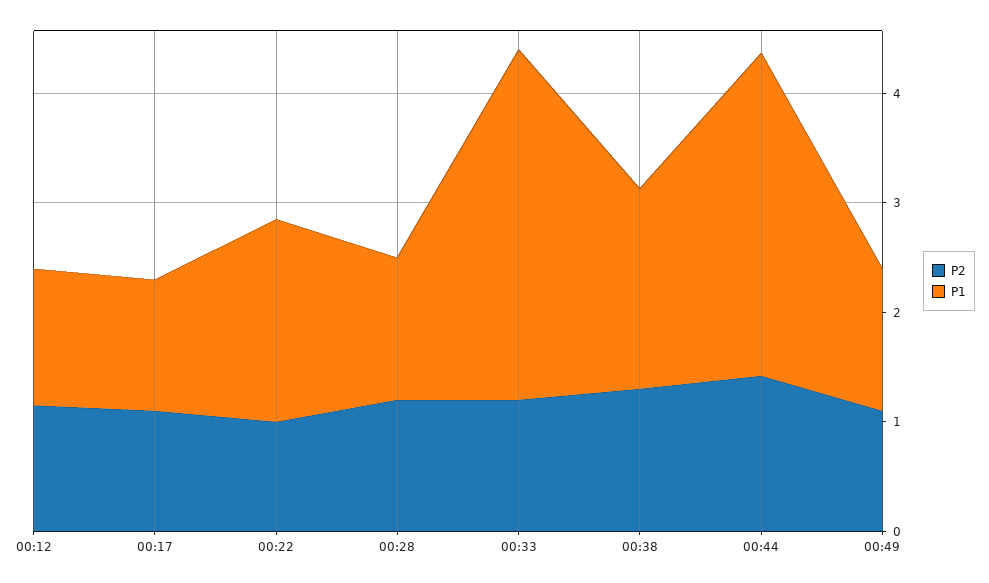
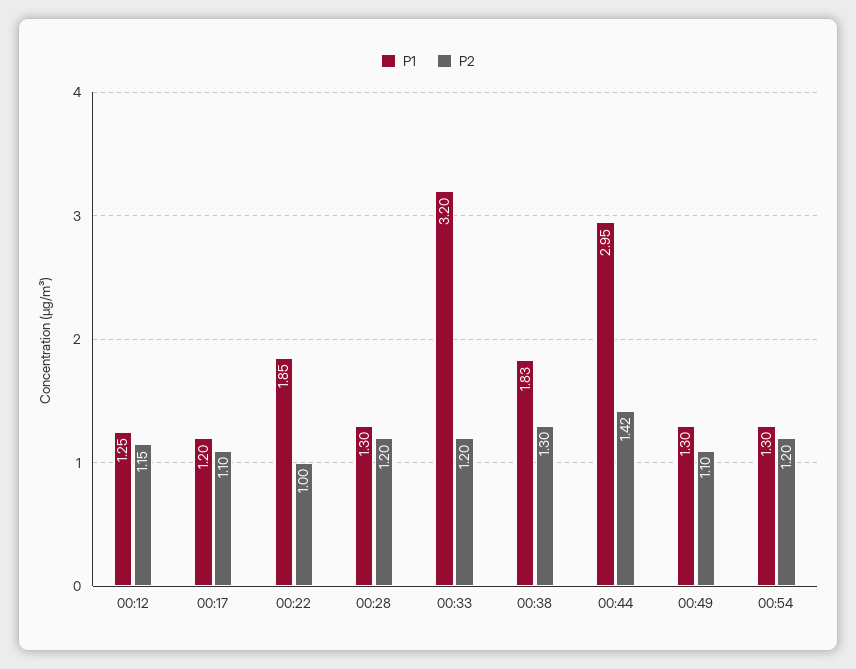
P1, 00:54: none -> 1.3
P2, 00:54: none -> 1.2

